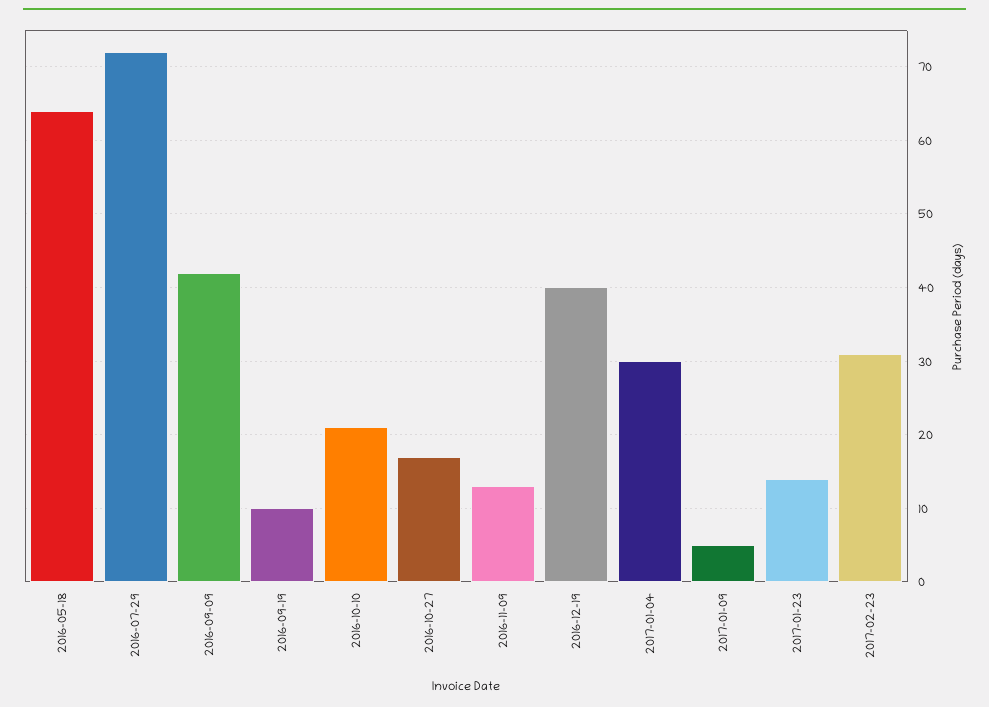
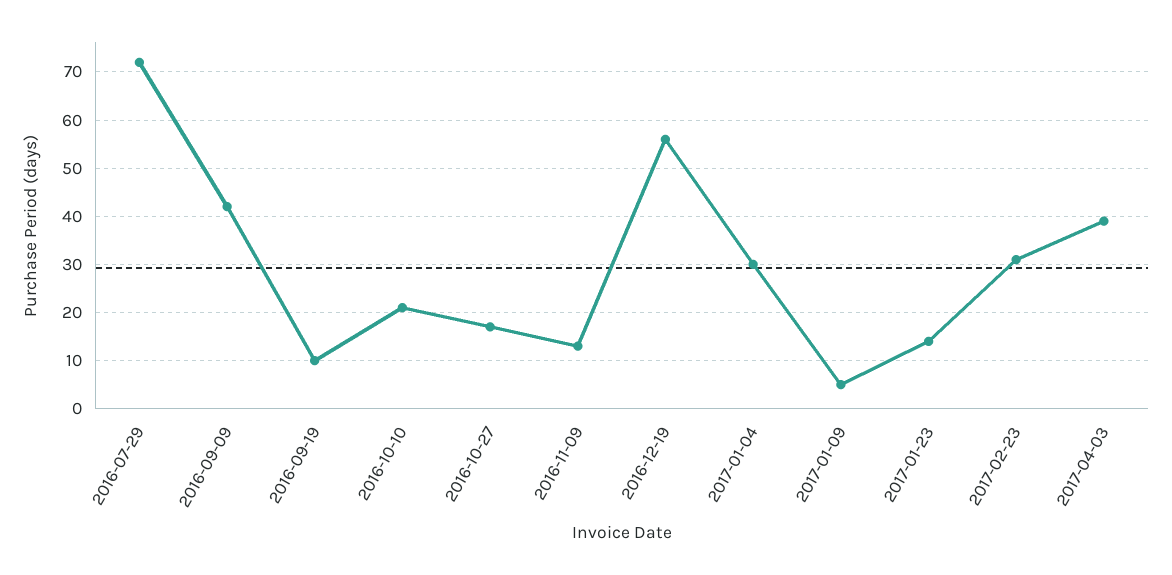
2016-05-18: 64 -> none
2016-12-19: 40 -> 55
2017-04-03: none -> 40

